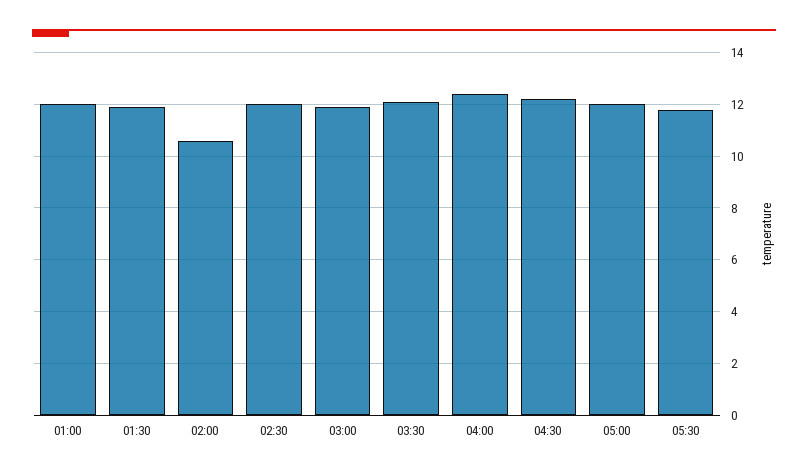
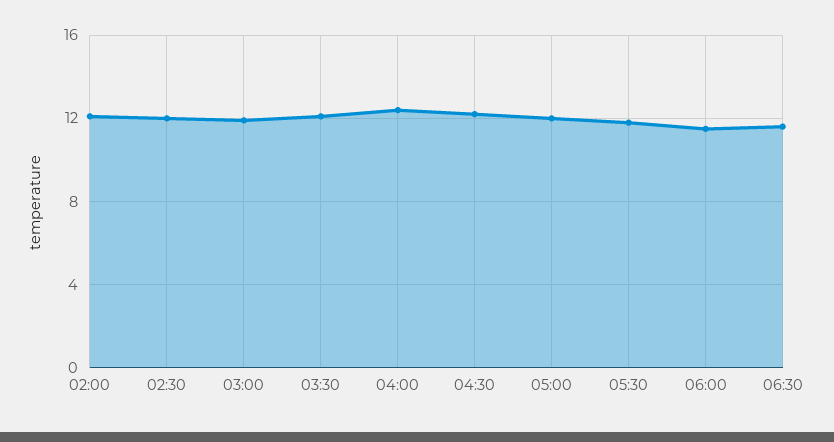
01:00: 12 -> none
01:30: 12 -> none
02:00: 10.5 -> 12
06:00: none -> 11.5
06:30: none -> 11.5

